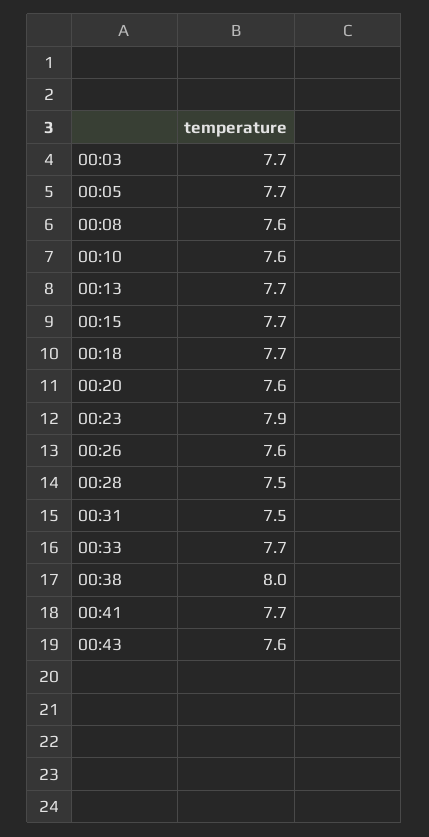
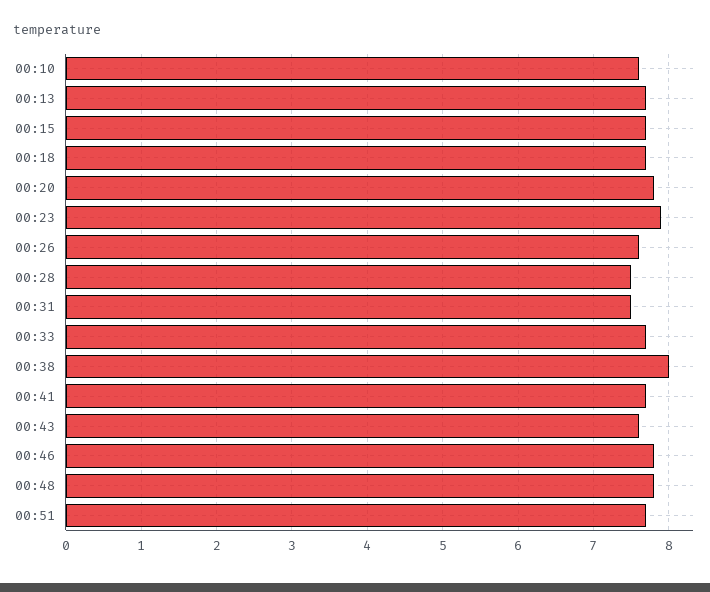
00:03: 7.7 -> none
00:05: 7.7 -> none
00:08: 7.6 -> none
00:20: 7.6 -> 7.8
00:46: none -> 7.8
00:48: none -> 7.8
00:51: none -> 7.7

